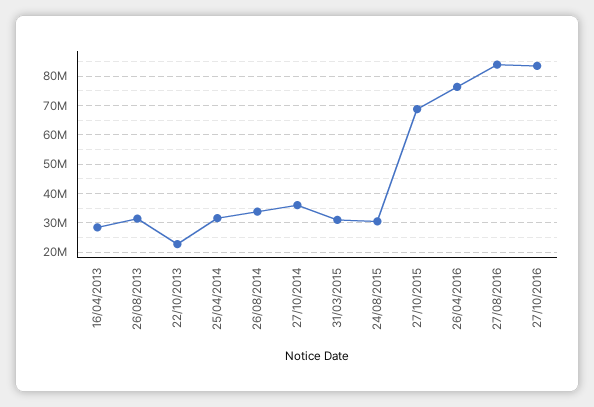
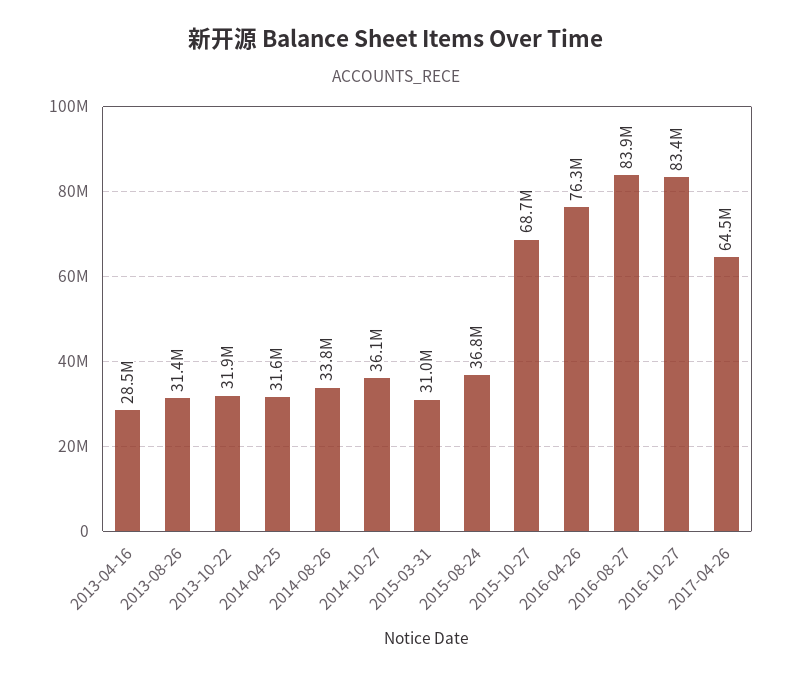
22/10/2013: 22500000 -> 31900000
24/08/2015: 30000000 -> 36800000
2017-04-26: none -> 64500000

